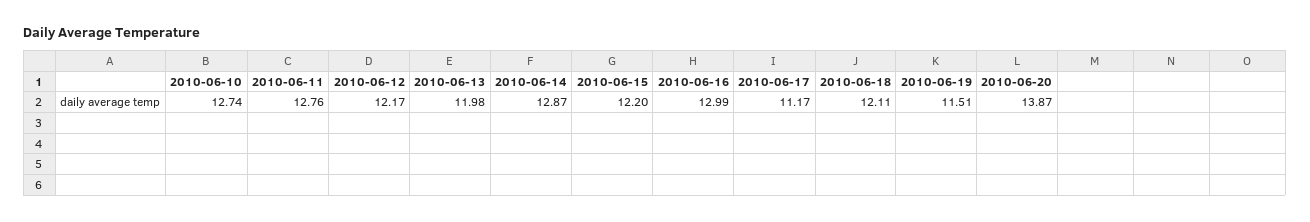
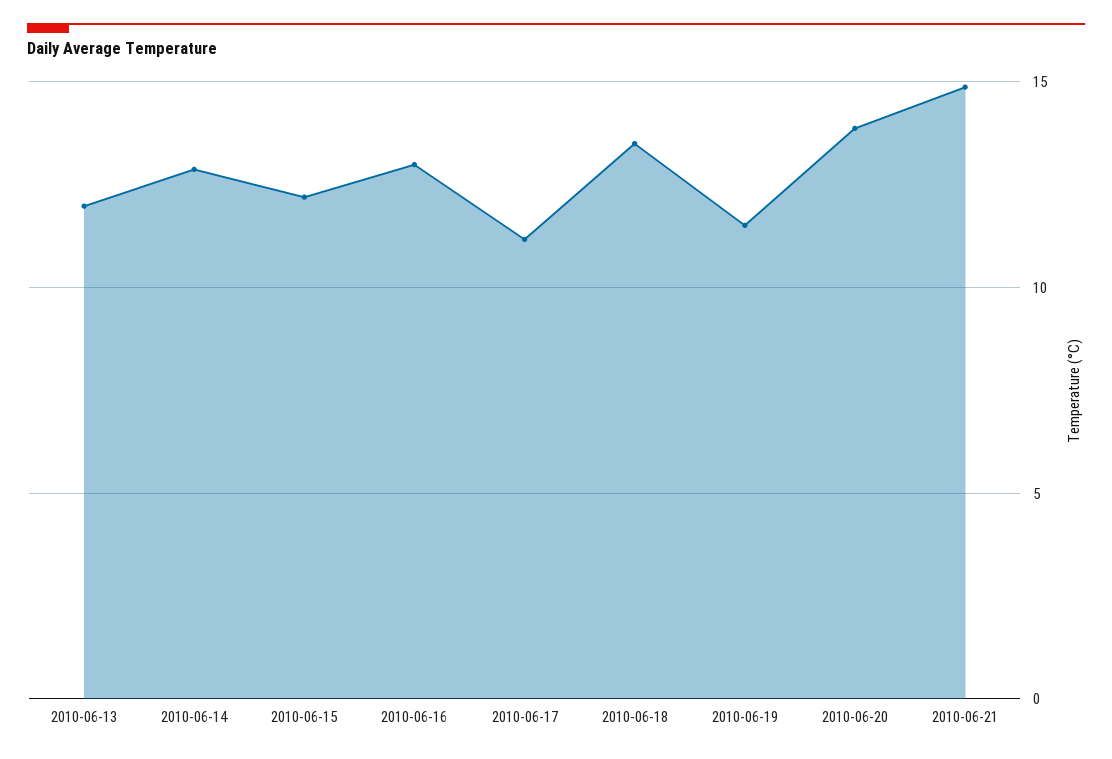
2010-06-10: 12.74 -> none
2010-06-11: 12.76 -> none
2010-06-12: 12.17 -> none
2010-06-18: 12.11 -> 13.5
2010-06-21: none -> 15

